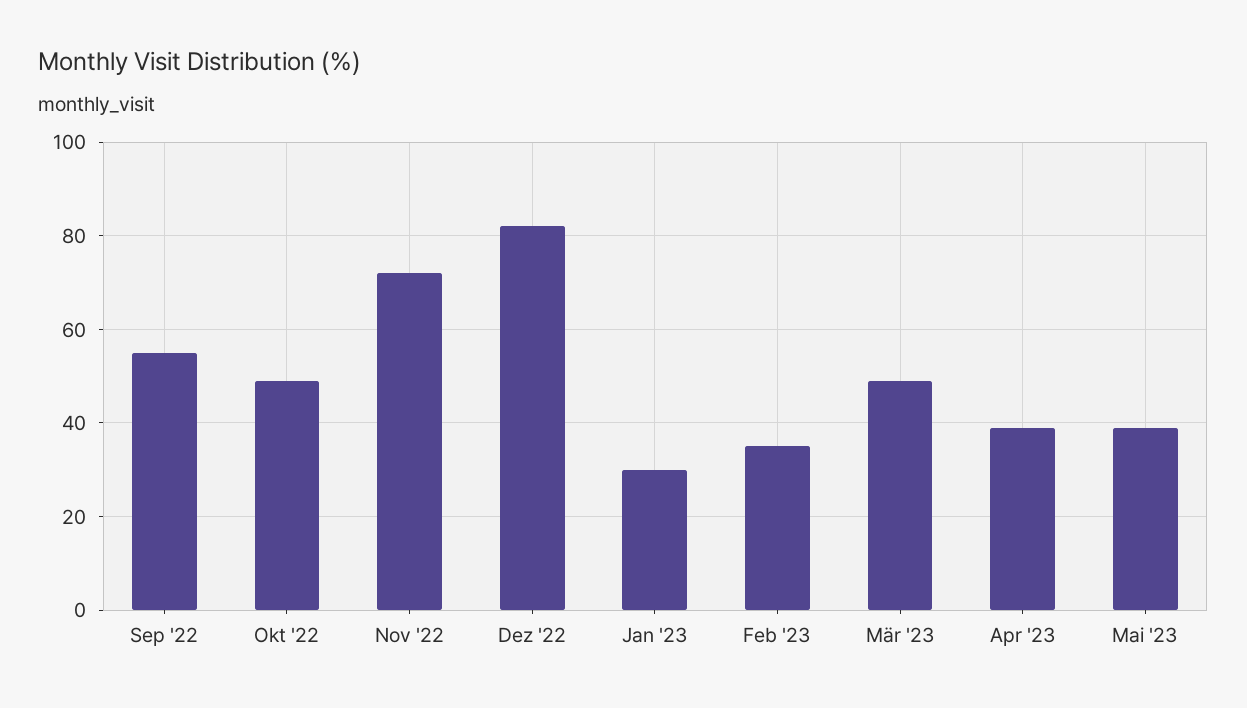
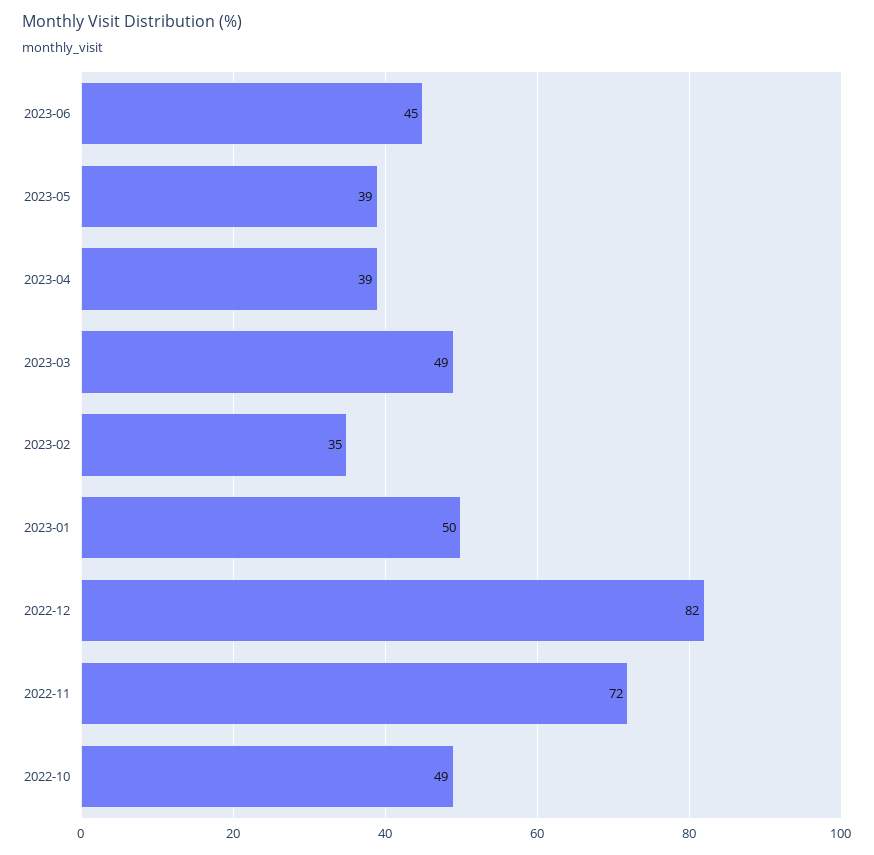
Sep '22: 55 -> none
Jan '23: 30 -> 50
2023-06: none -> 45

